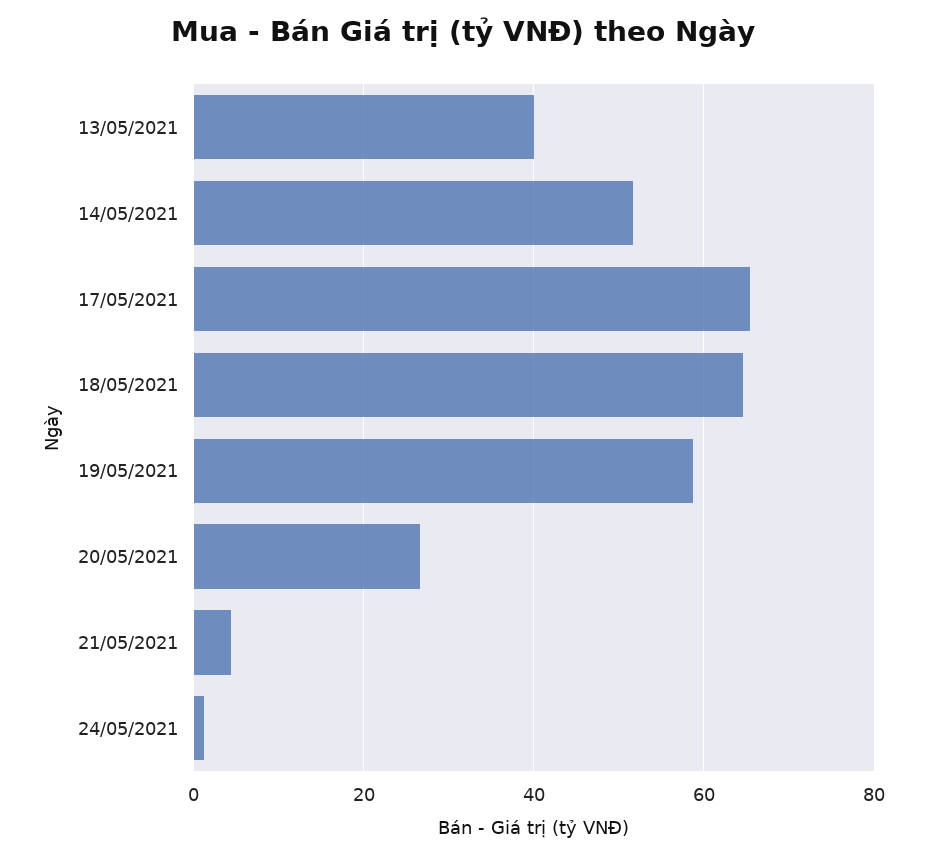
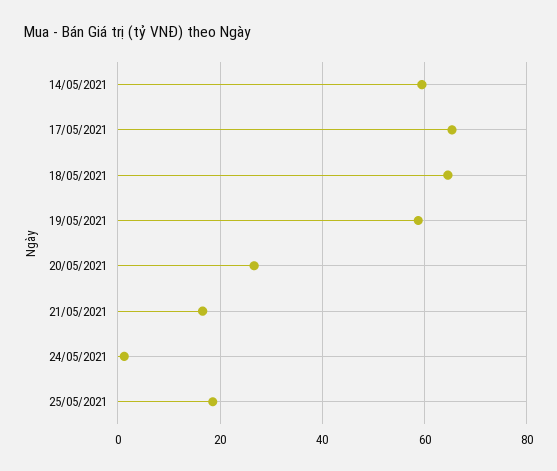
13/05/2021: 40 -> none
14/05/2021: 52 -> 60
21/05/2021: 4 -> 16
25/05/2021: none -> 18

